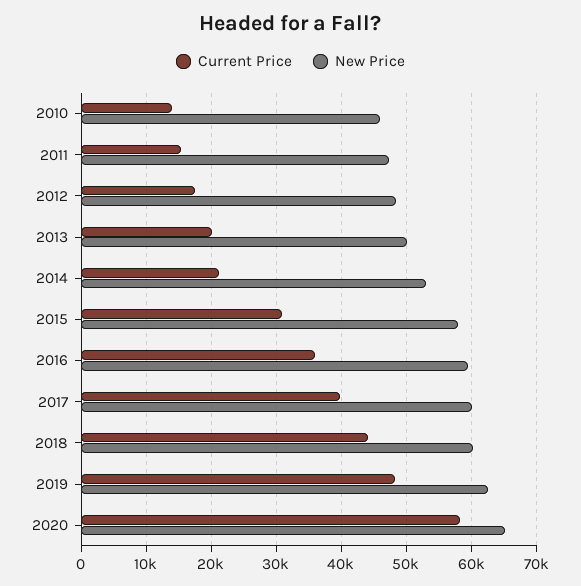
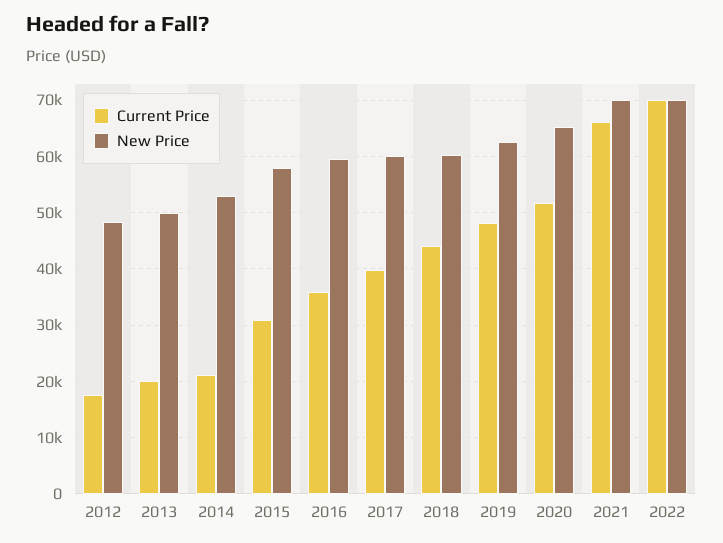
Current Price, 2010: 14000 -> none
New Price, 2010: 46000 -> none
Current Price, 2011: 15000 -> none
New Price, 2011: 47000 -> none
Current Price, 2020: 58000 -> 52000
Current Price, 2021: none -> 66000
New Price, 2021: none -> 70000
Current Price, 2022: none -> 70000
New Price, 2022: none -> 70000

